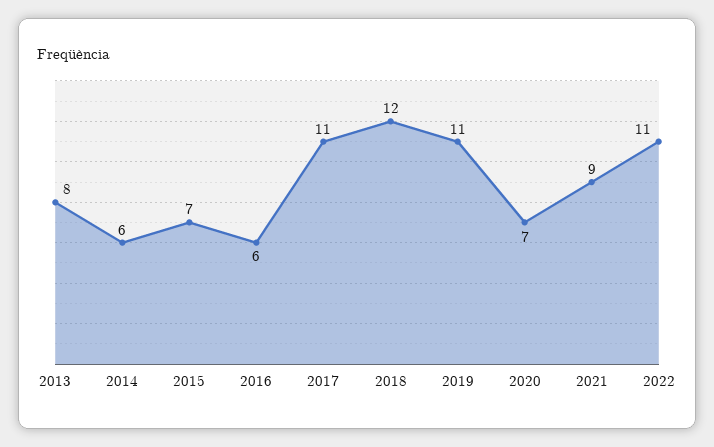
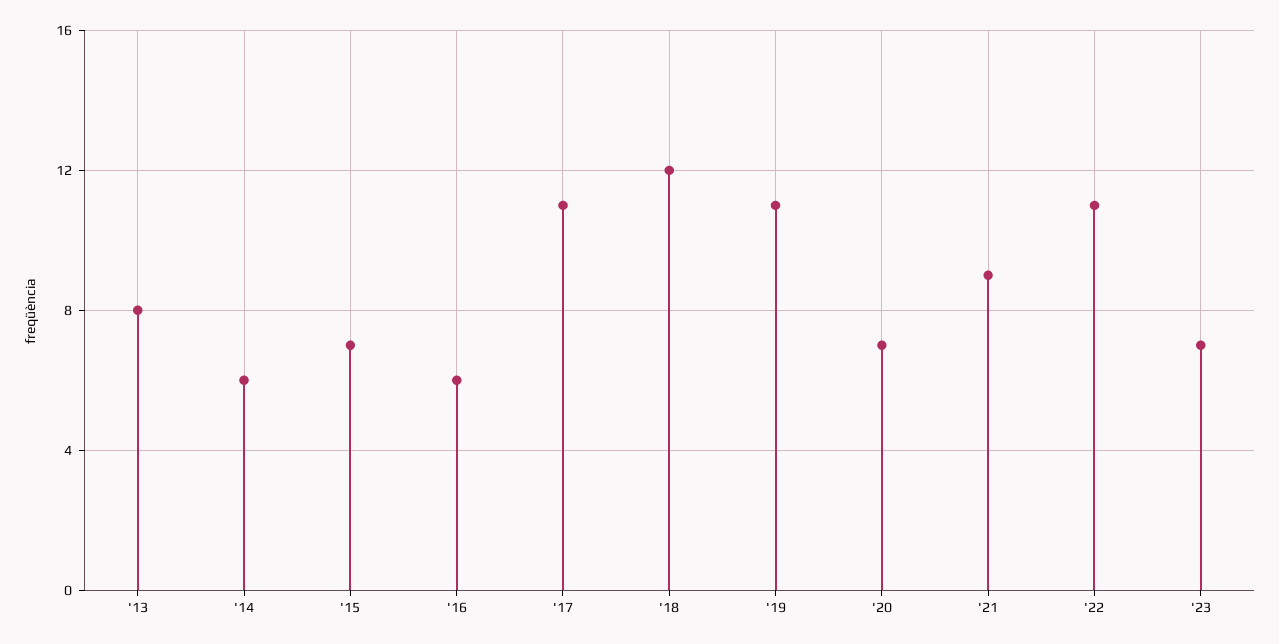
'23: none -> 7

